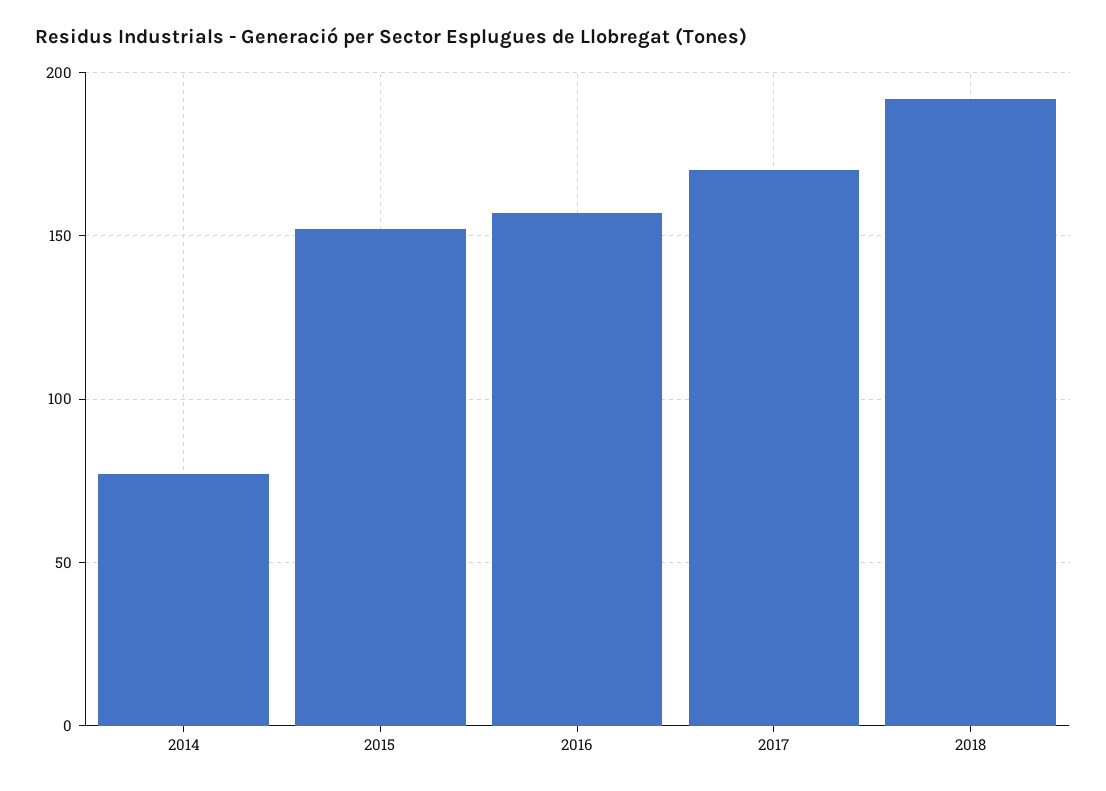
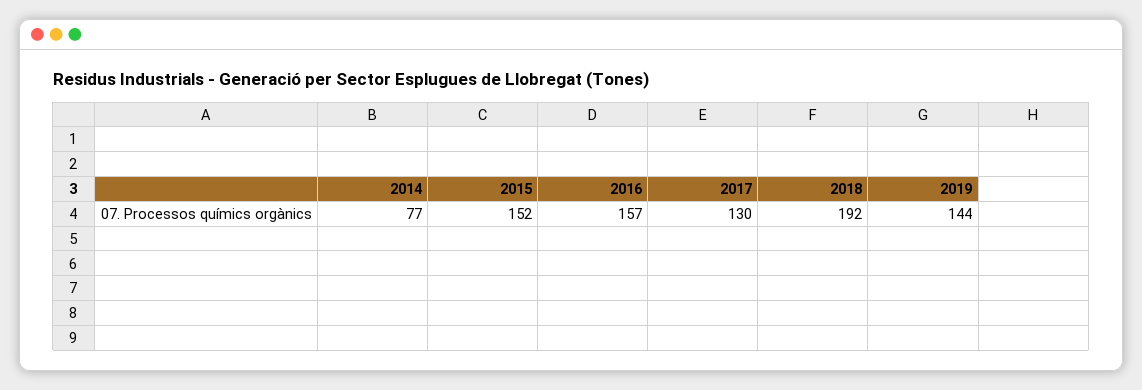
2017: 170 -> 130
2019: none -> 144

